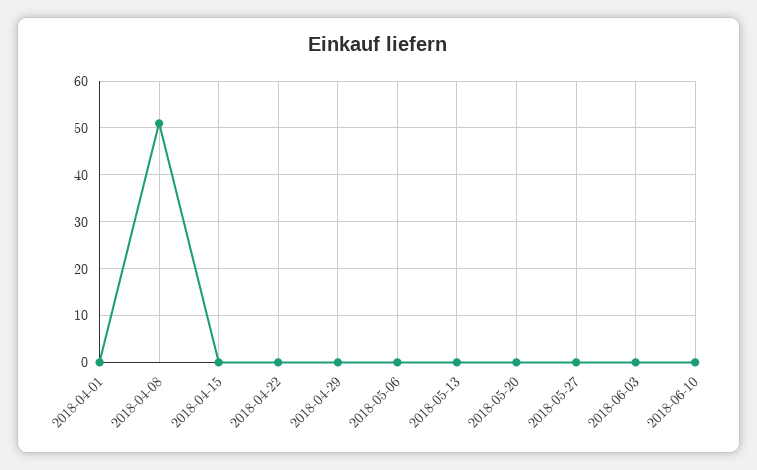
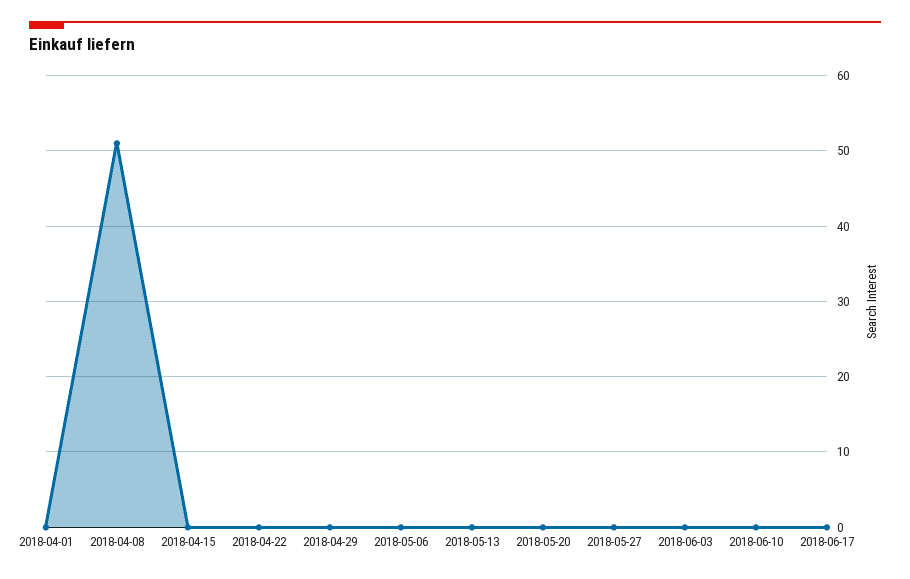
2018-06-17: none -> 0

